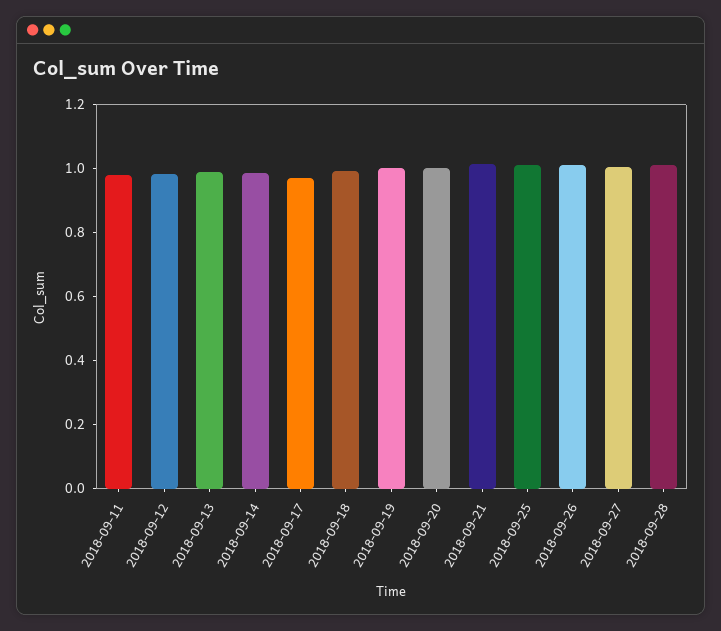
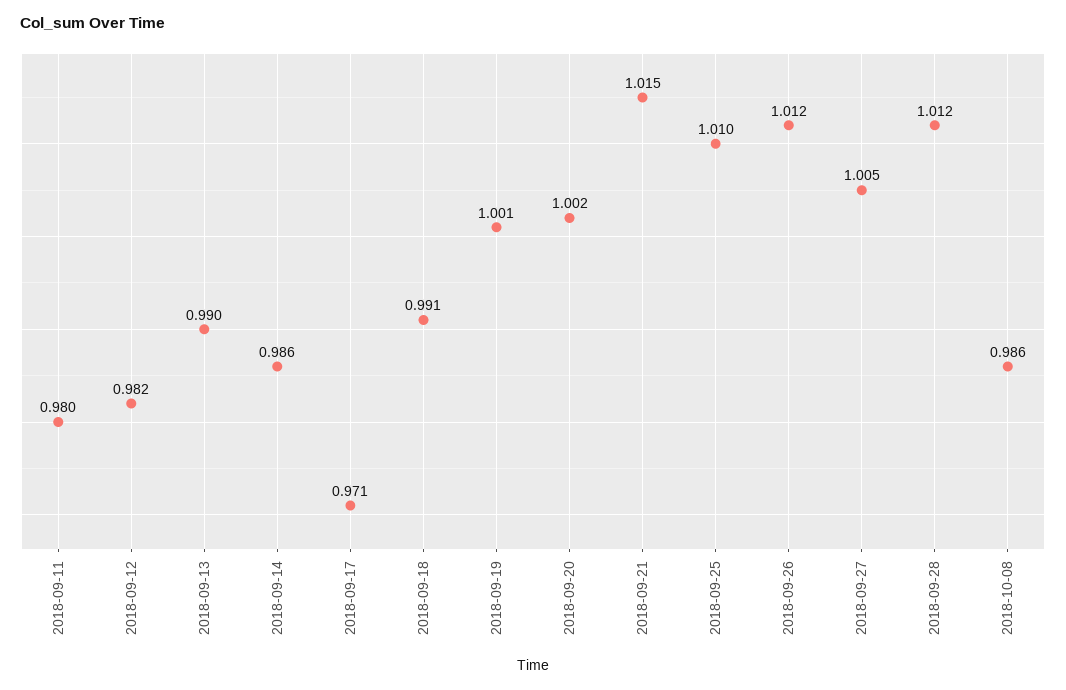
2018-10-08: none -> 0.986

